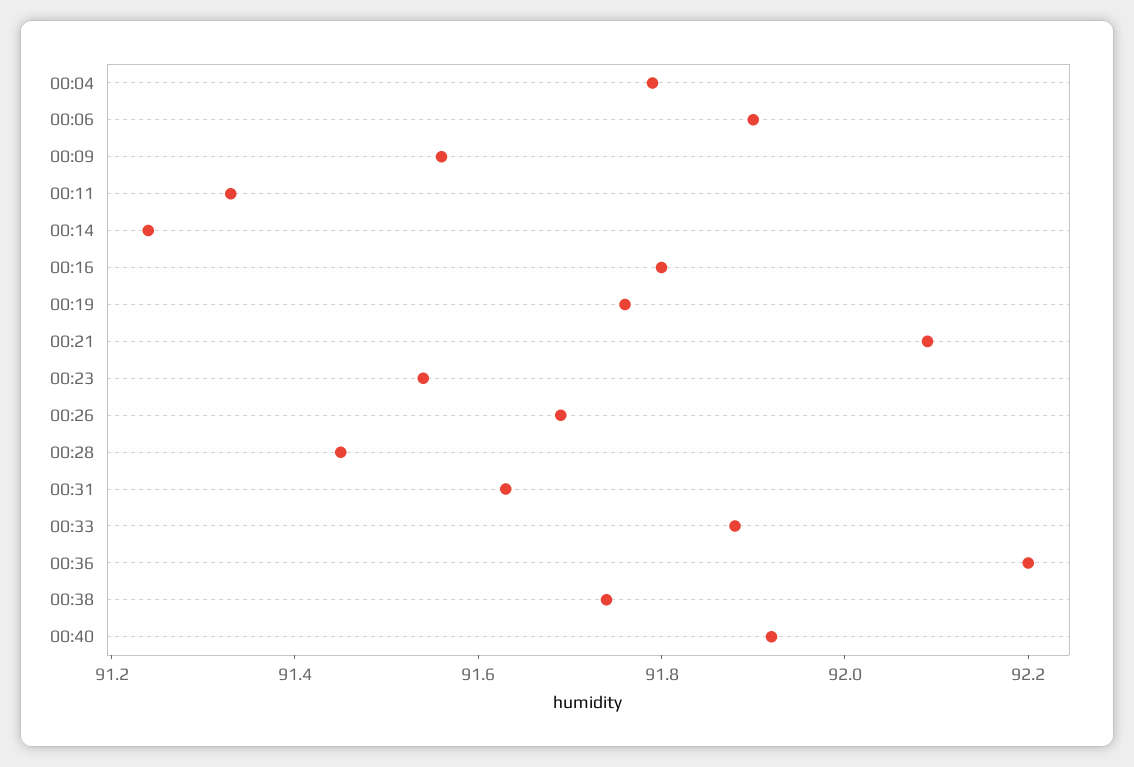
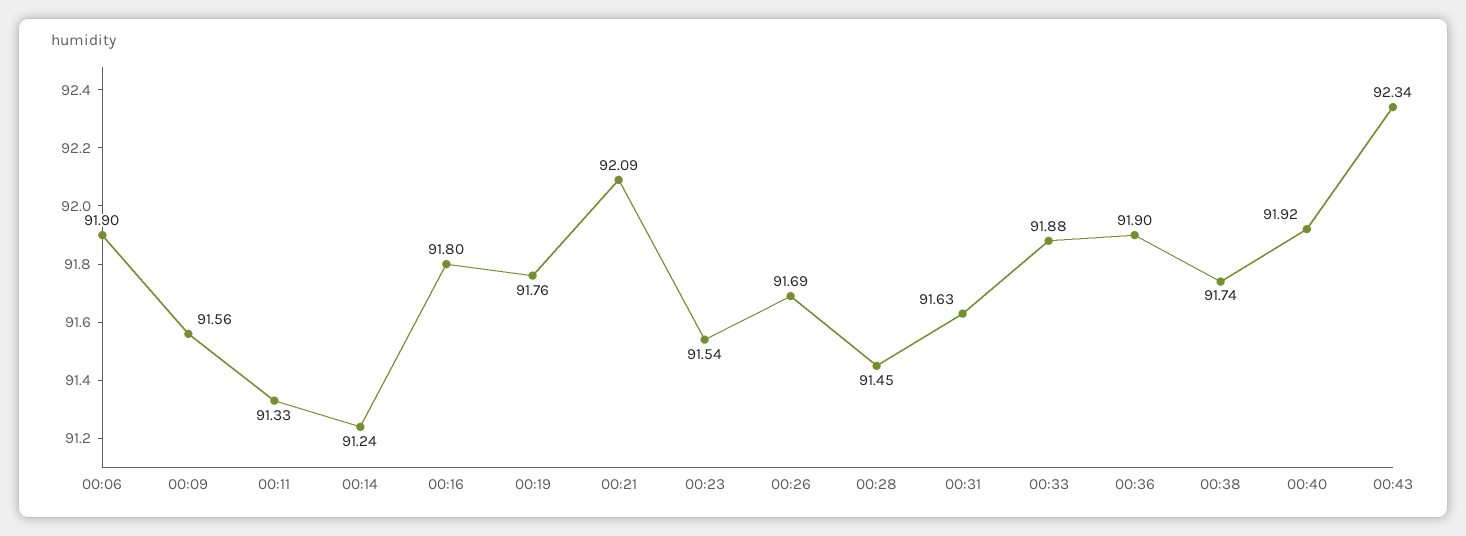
00:04: 91.8 -> none
00:36: 92.2 -> 91.9
00:43: none -> 92.34

